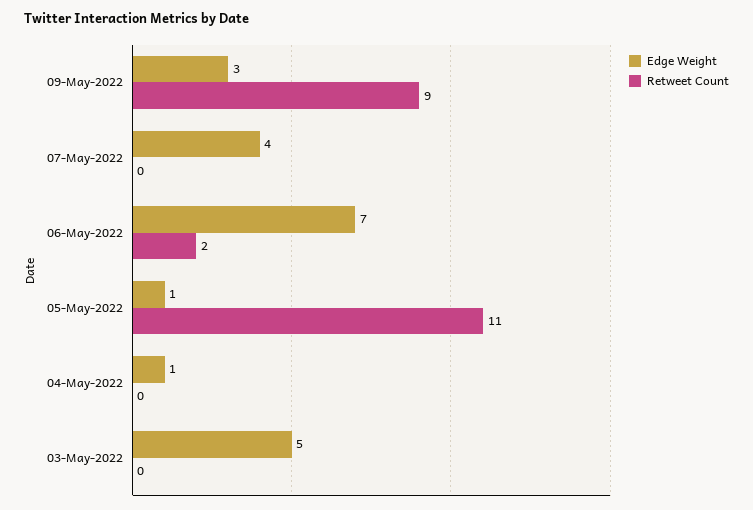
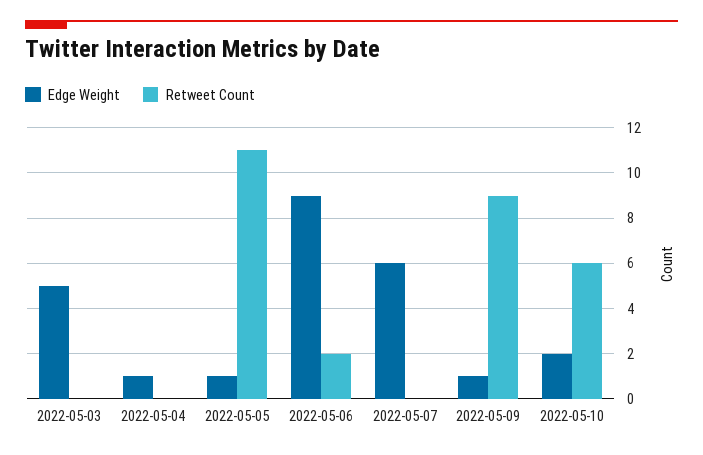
Edge Weight, 09-May-2022: 3 -> 1
Edge Weight, 07-May-2022: 4 -> 6
Edge Weight, 06-May-2022: 7 -> 9
Edge Weight, 2022-05-10: none -> 2
Retweet Count, 2022-05-10: none -> 6

